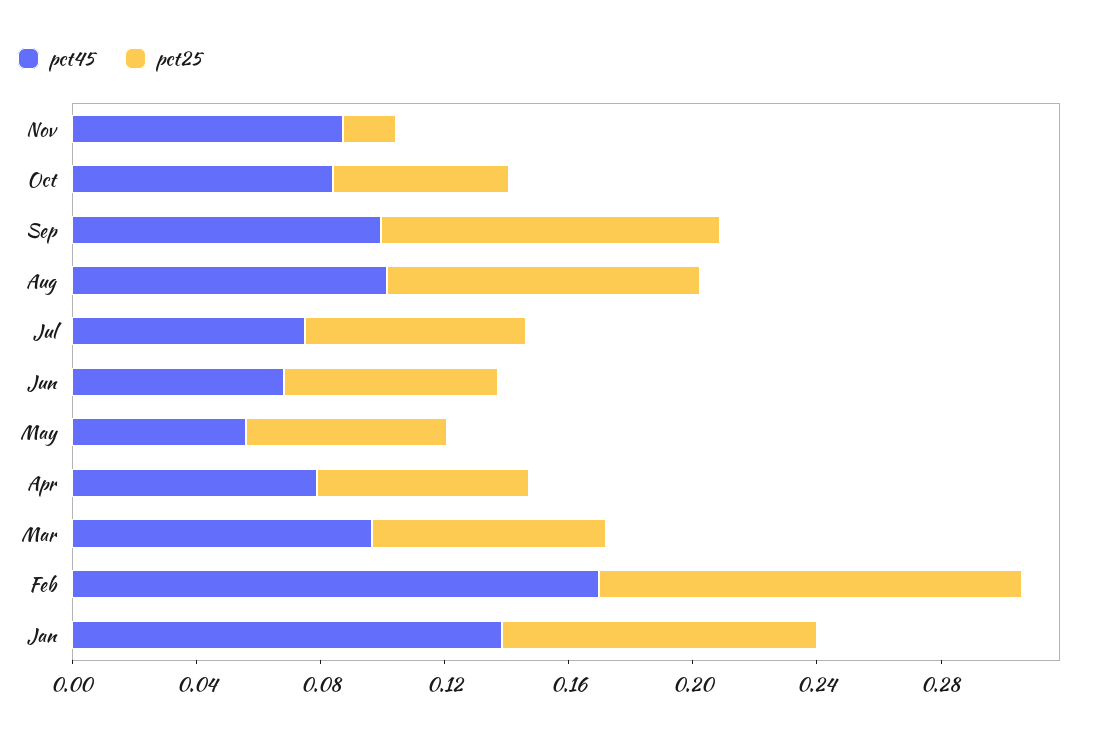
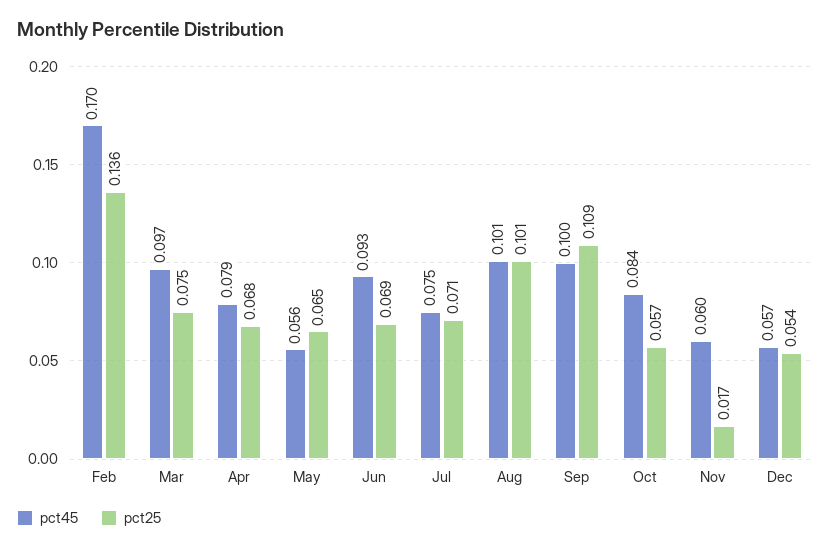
pct45, Nov: 0.09 -> 0.06
pct45, Jun: 0.07 -> 0.093
pct45, Jan: 0.14 -> none
pct25, Jan: 0.1 -> none
pct45, Dec: none -> 0.057
pct25, Dec: none -> 0.054

